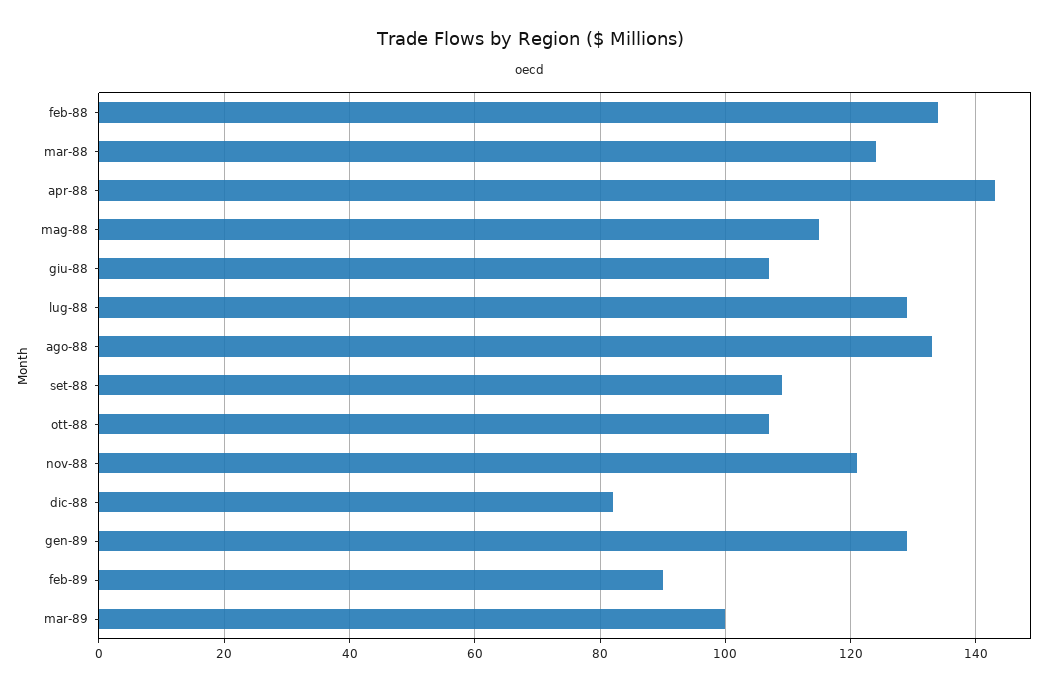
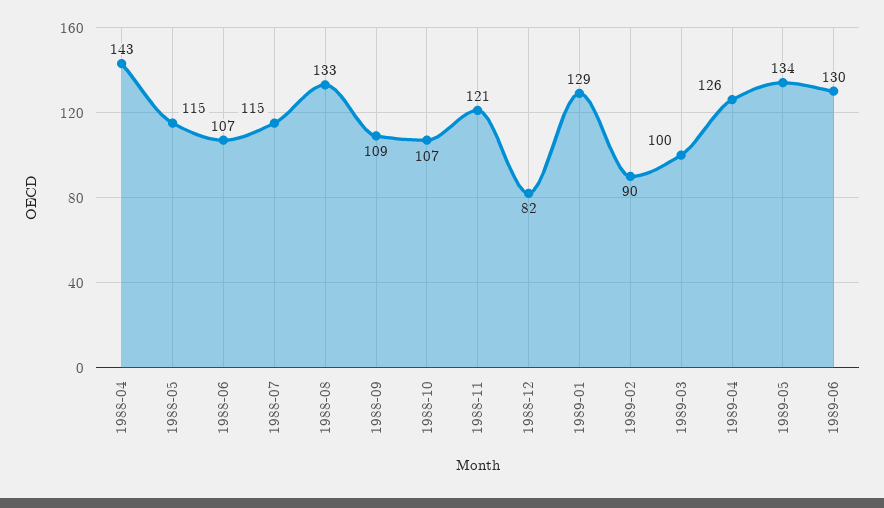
feb-88: 135 -> none
mar-88: 125 -> none
lug-88: 130 -> 115
1989-04: none -> 126
1989-05: none -> 134
1989-06: none -> 130

